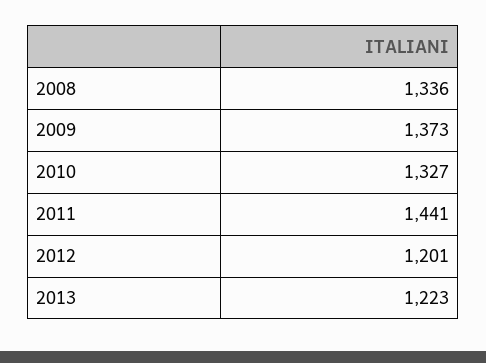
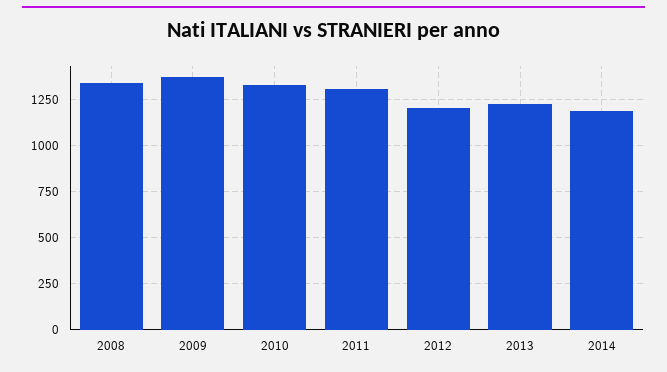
2011: 1441 -> 1300
2014: none -> 1200

